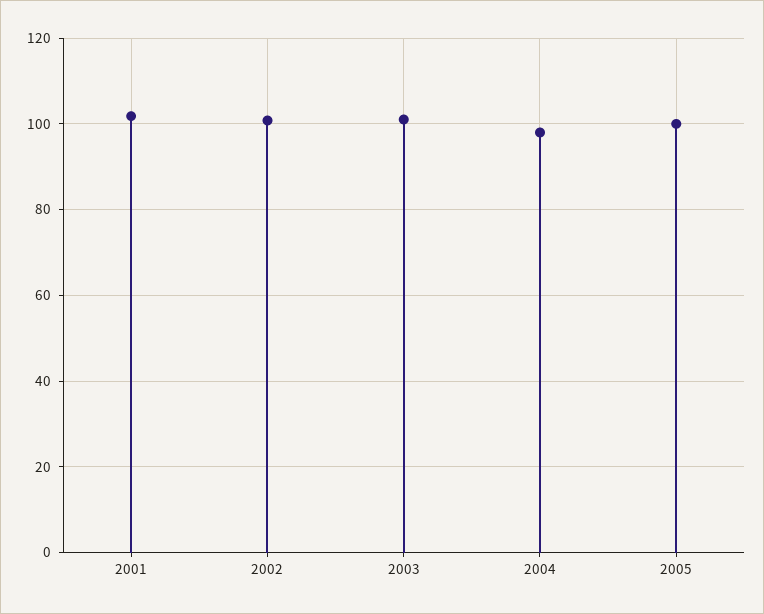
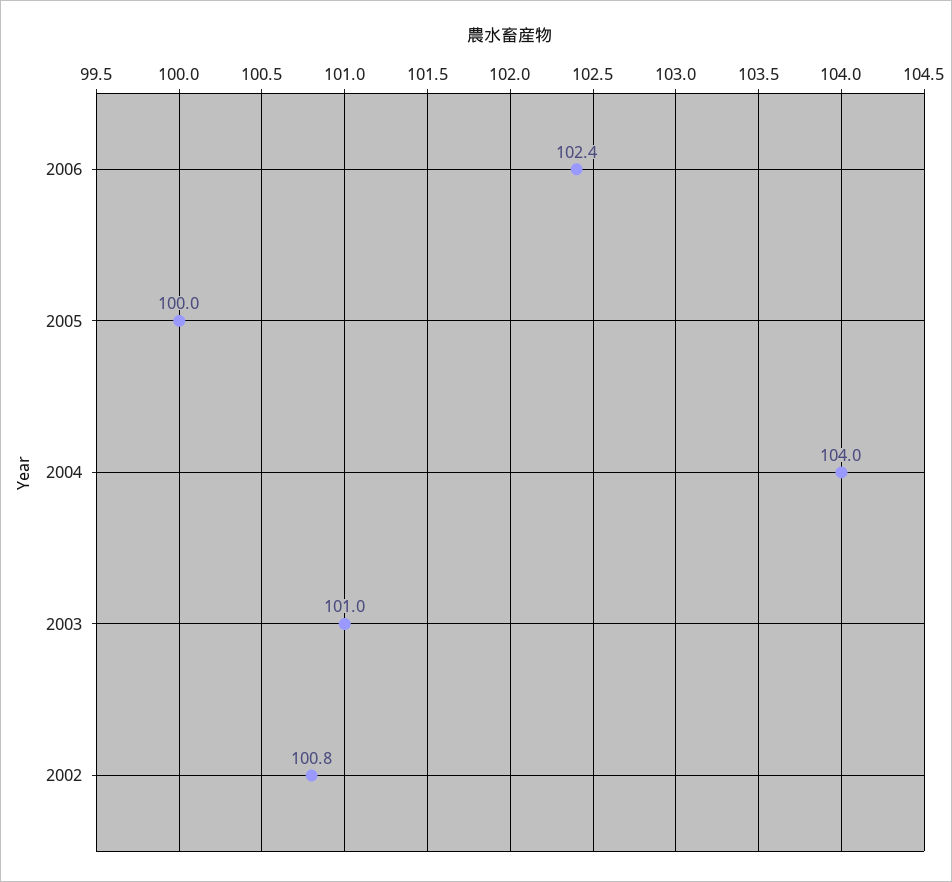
2001: 102 -> none
2004: 98 -> 104
2006: none -> 102.4

